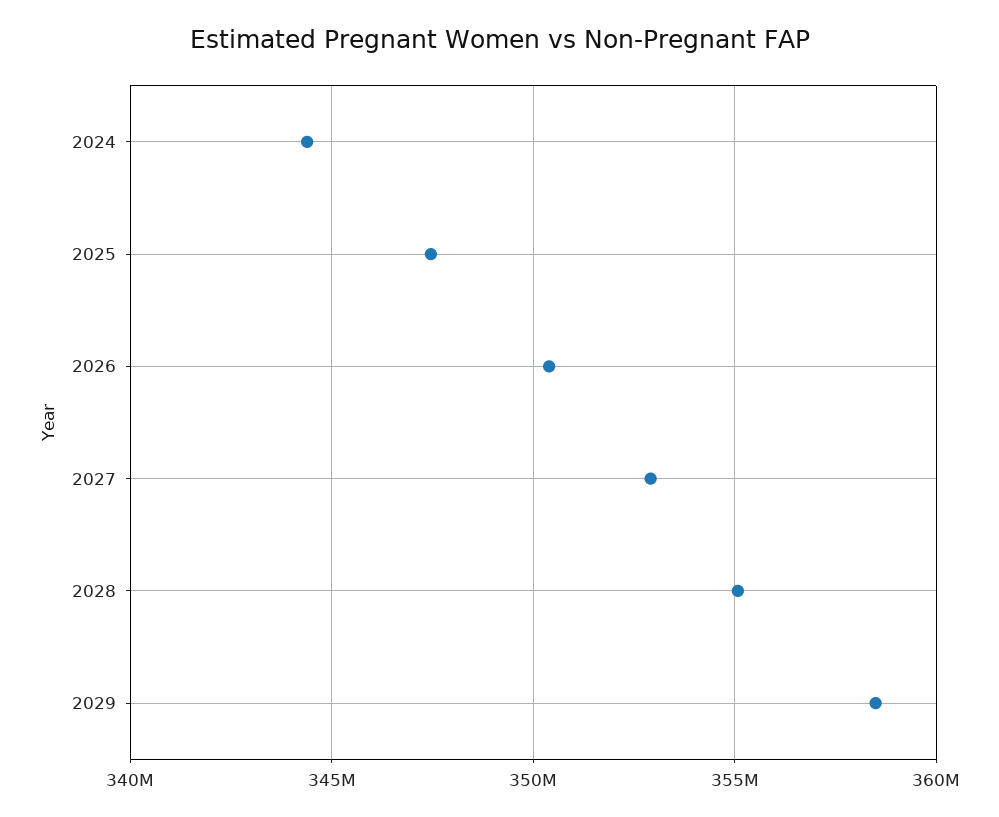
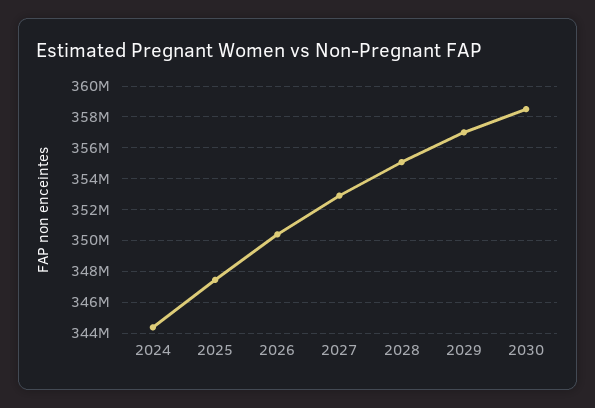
2029: 358500000 -> 357000000
2030: none -> 358500000

